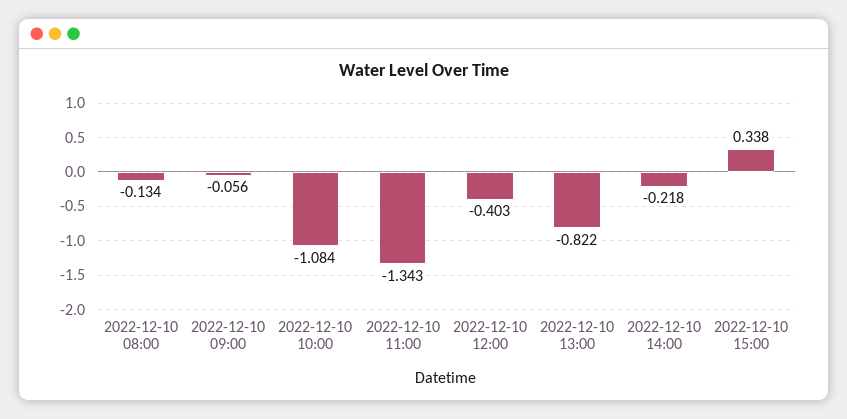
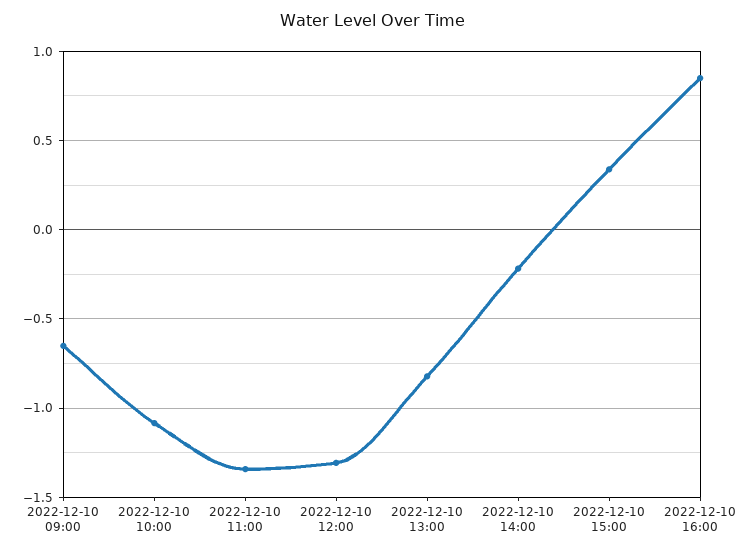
2022-12-10 08:00: -0.134 -> none
2022-12-10 09:00: -0.056 -> -0.65
2022-12-10 12:00: -0.403 -> -1.3
2022-12-10 16:00: none -> 0.85

